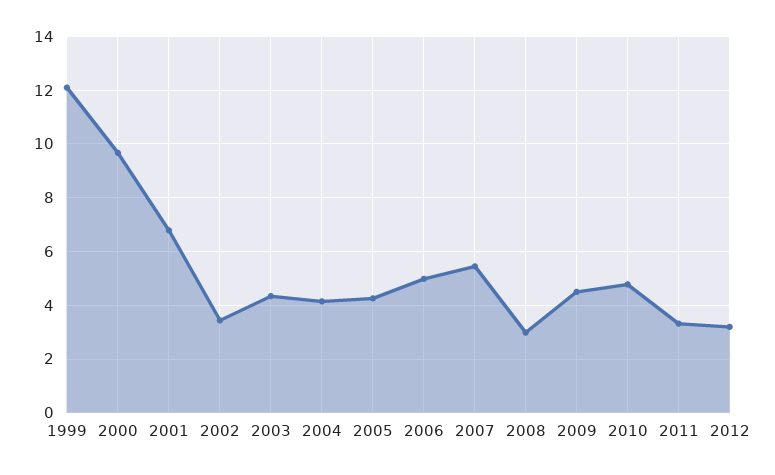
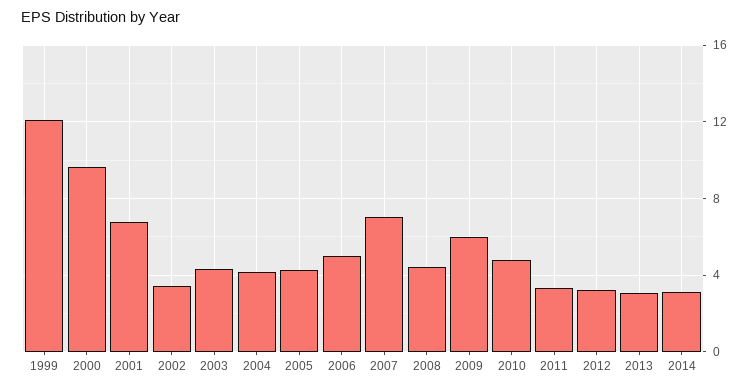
2007: 5.5 -> 7
2008: 3 -> 4.5
2009: 4.5 -> 6
2013: none -> 3
2014: none -> 3

